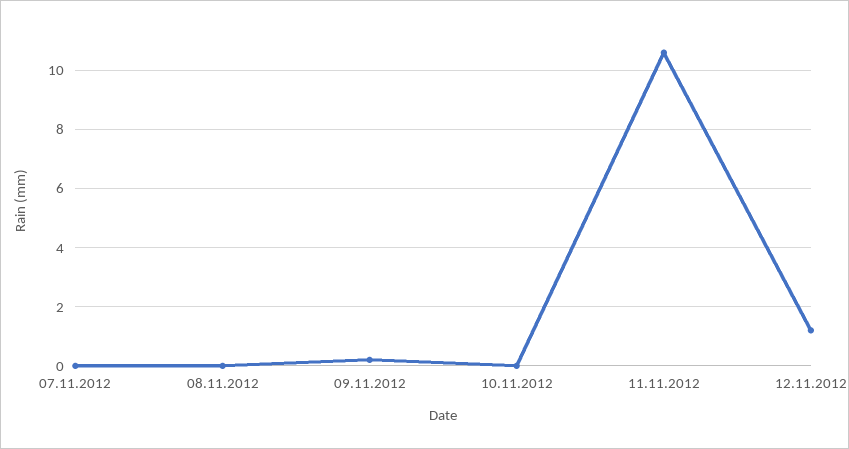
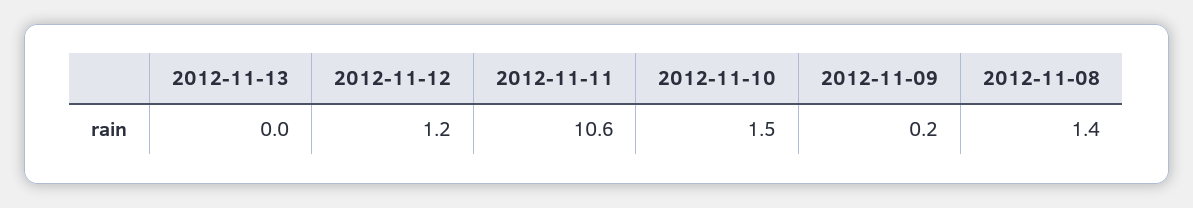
07.11.2012: 0 -> none
08.11.2012: 0 -> 1.4
10.11.2012: 0 -> 1.5
2012-11-13: none -> 0

